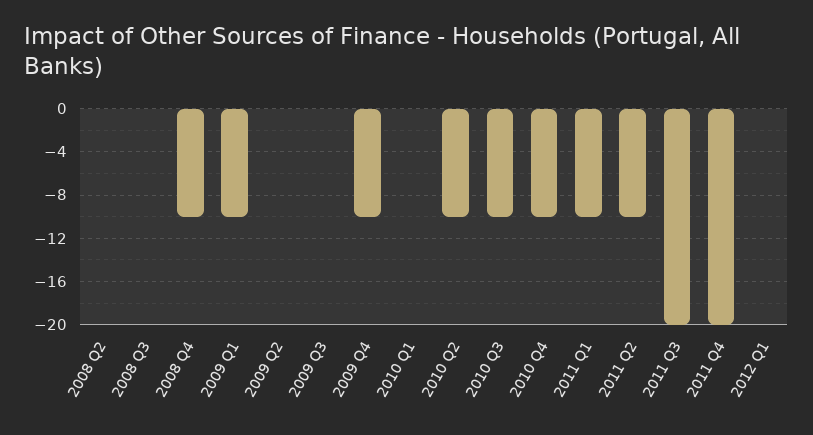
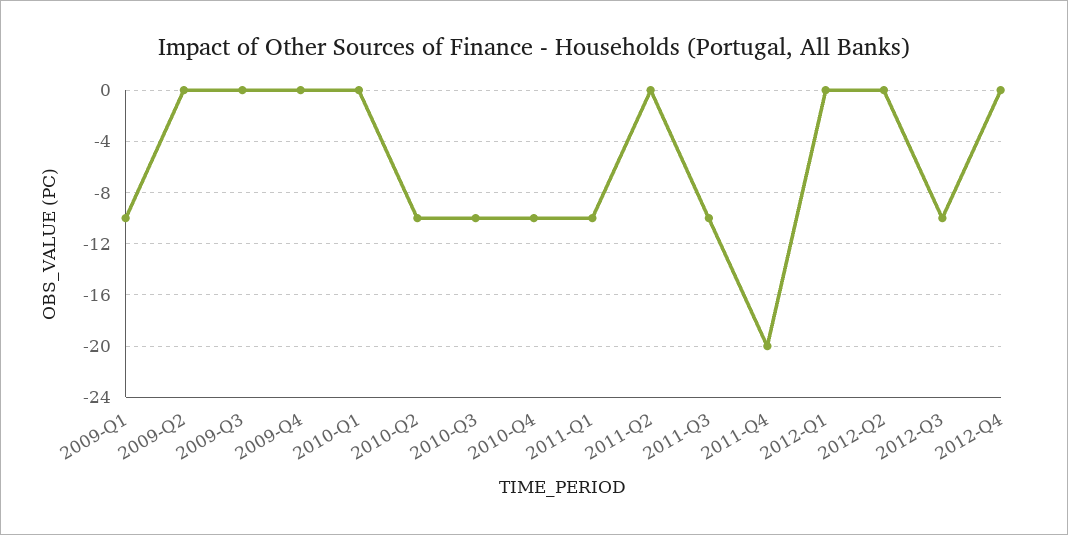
2008 Q2: 0 -> none
2008 Q3: 0 -> none
2008 Q4: -10 -> none
2009 Q4: -10 -> 0
2011 Q2: -10 -> 0
2011 Q3: -20 -> -10
2012-Q2: none -> 0
2012-Q3: none -> -10
2012-Q4: none -> 0

